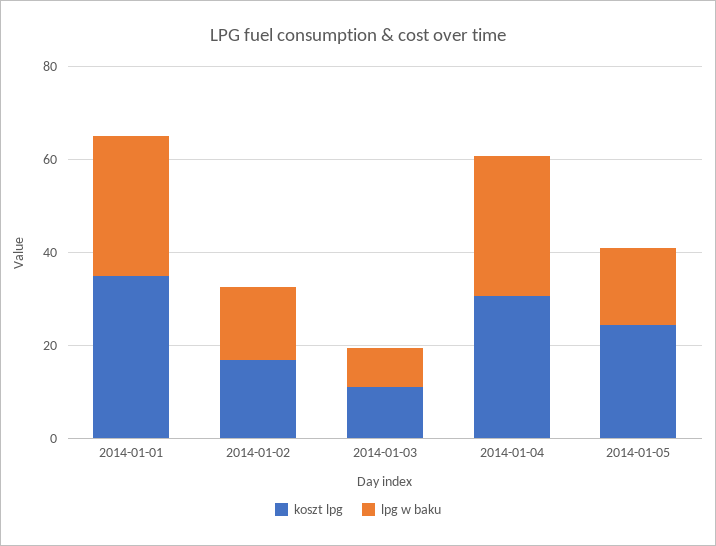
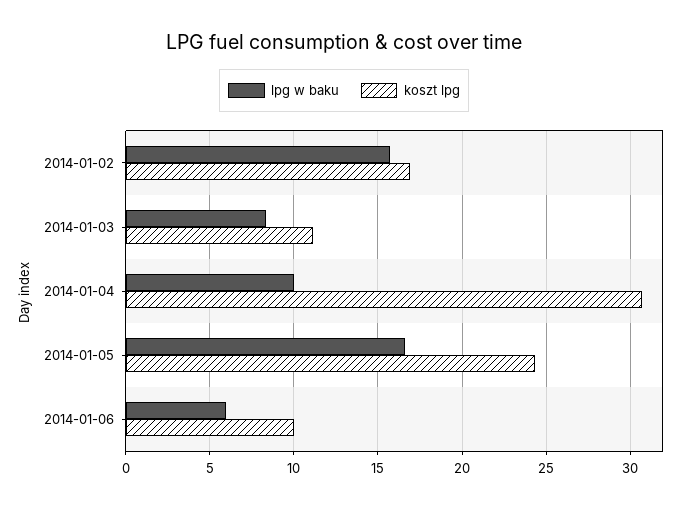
koszt lpg, 2014-01-01: 35 -> none
lpg w baku, 2014-01-01: 30 -> none
lpg w baku, 2014-01-04: 30 -> 10
lpg w baku, 2014-01-06: none -> 6
koszt lpg, 2014-01-06: none -> 10

